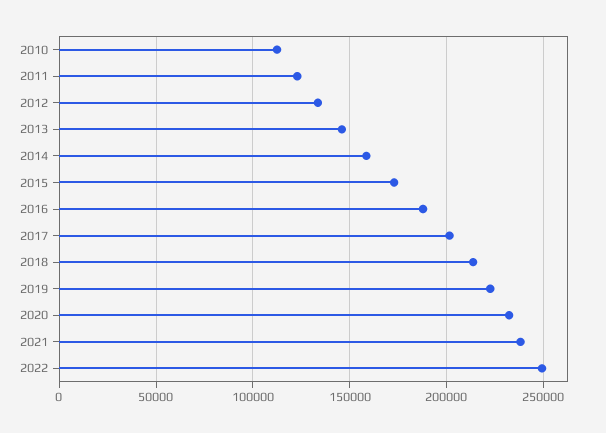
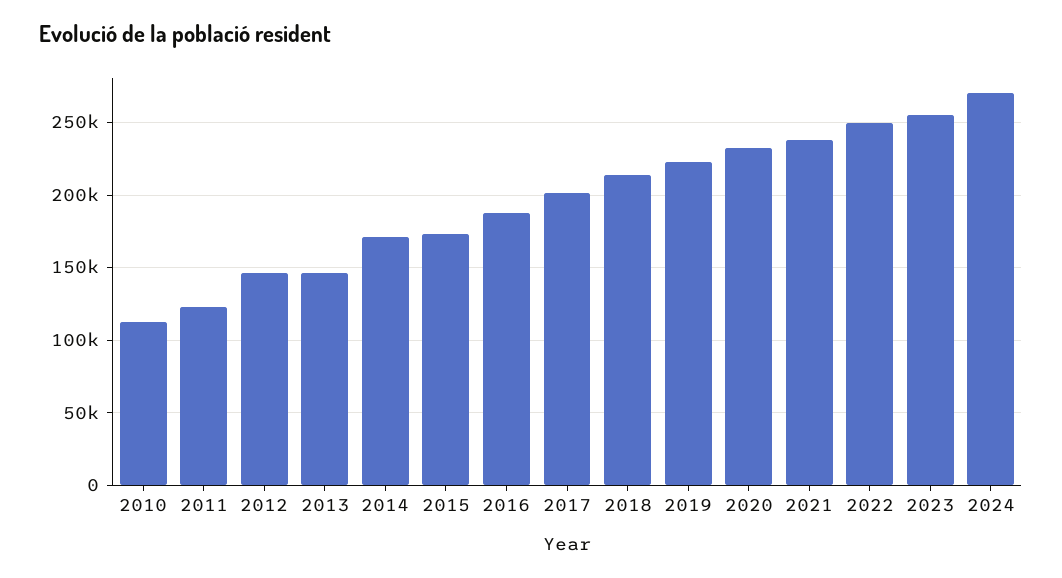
2012: 135000 -> 145000
2014: 160000 -> 170000
2023: none -> 255000
2024: none -> 270000

